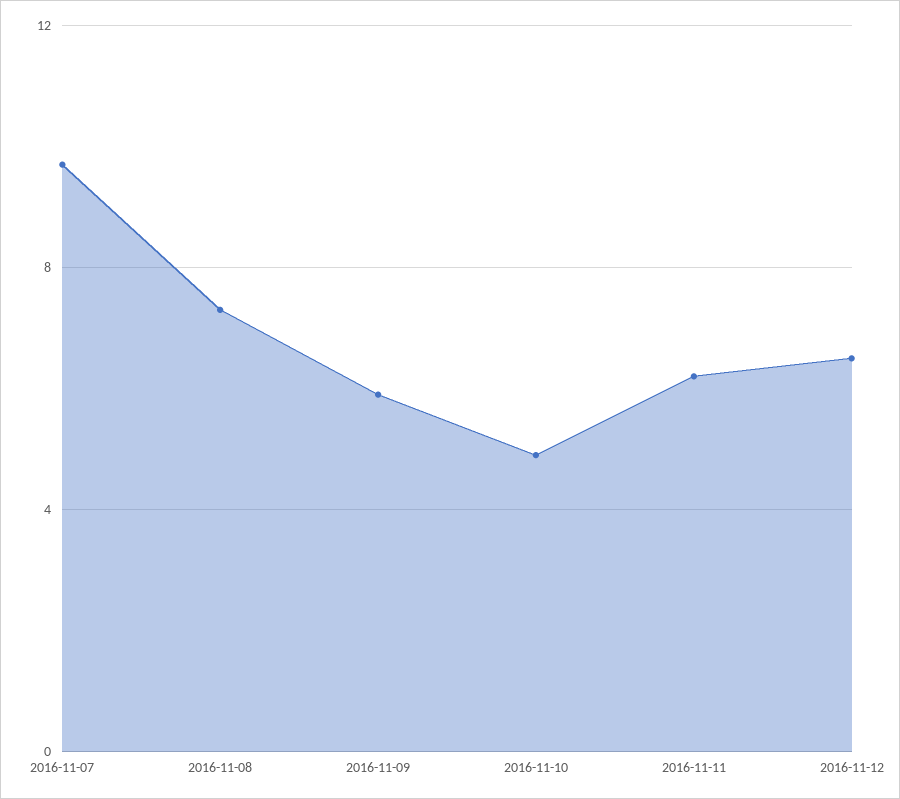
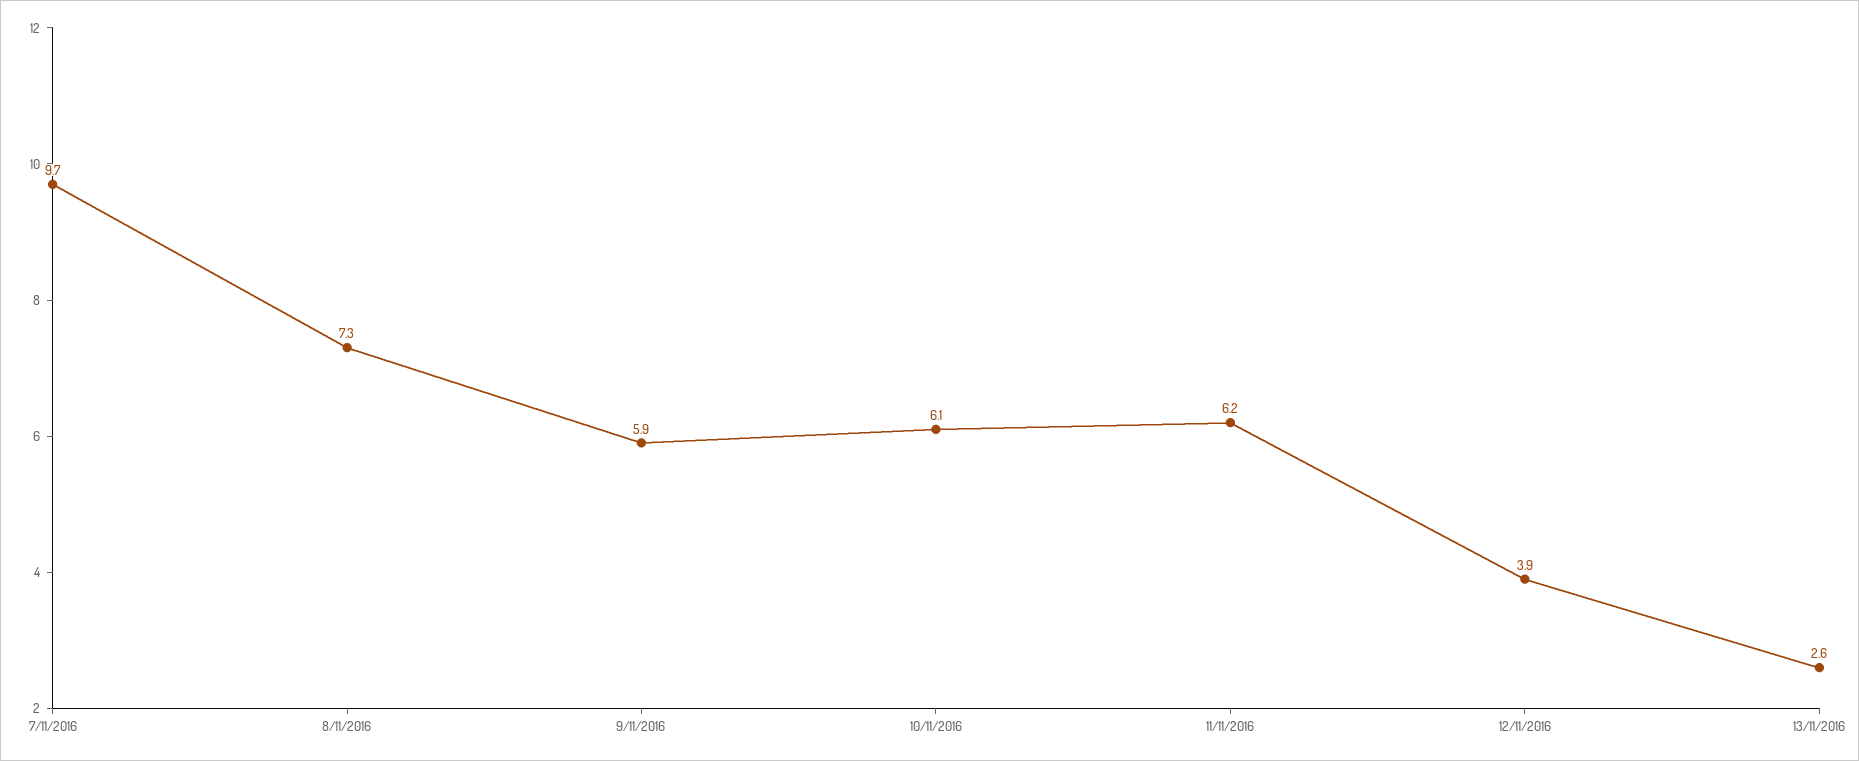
2016-11-10: 5 -> 6.1
2016-11-12: 6.5 -> 3.9
13/11/2016: none -> 2.6

